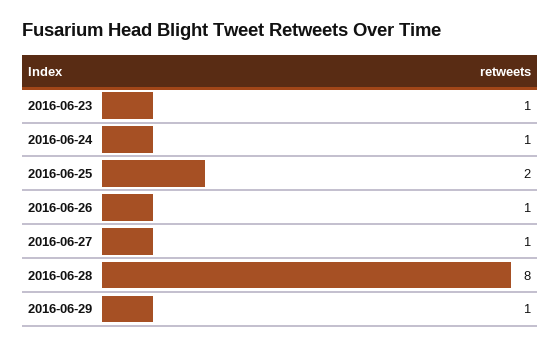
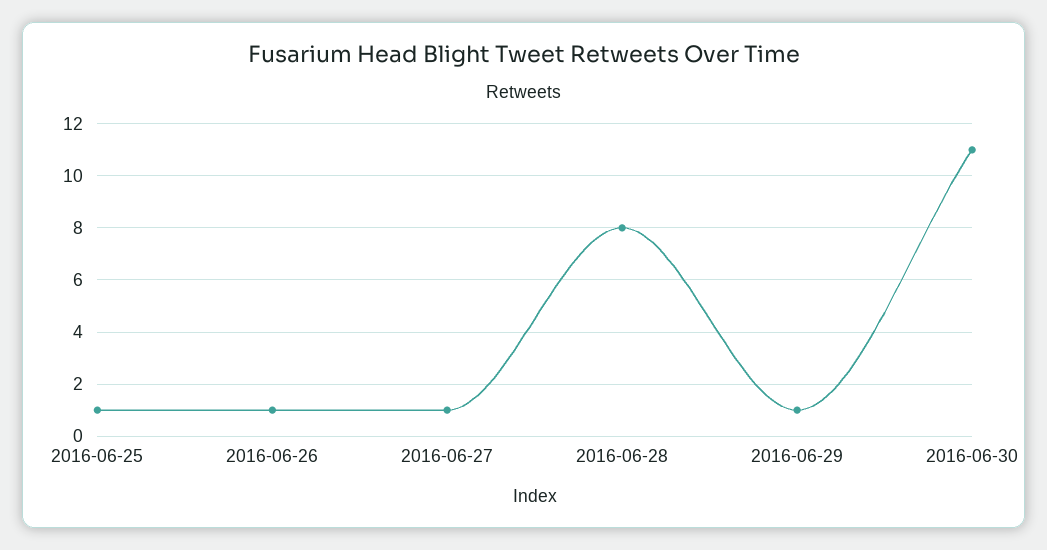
2016-06-23: 1 -> none
2016-06-24: 1 -> none
2016-06-25: 2 -> 1
2016-06-30: none -> 11

